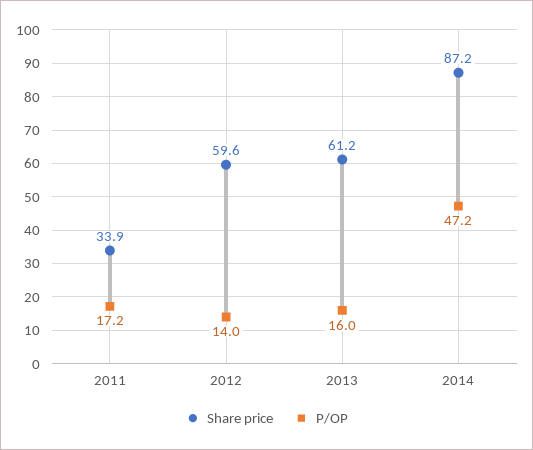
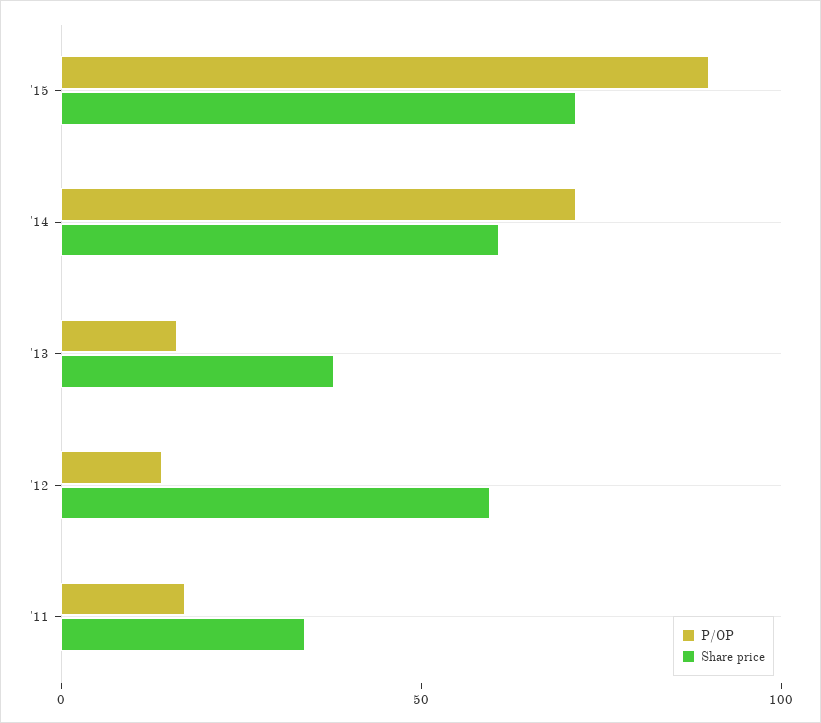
Share price, 2013: 61.2 -> 40
Share price, 2014: 87.2 -> 60
P/OP, 2014: 47.2 -> 70
P/OP, '15: none -> 90
Share price, '15: none -> 70

